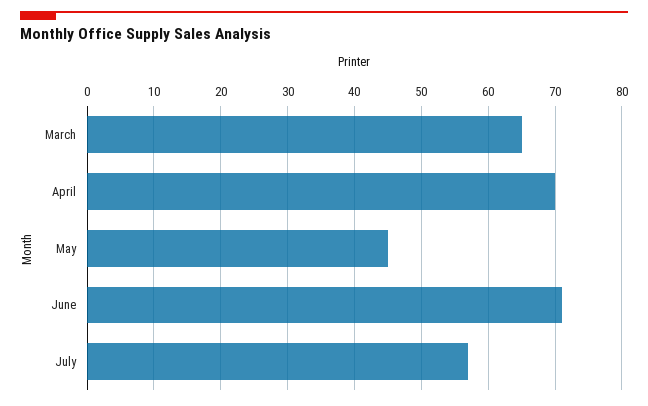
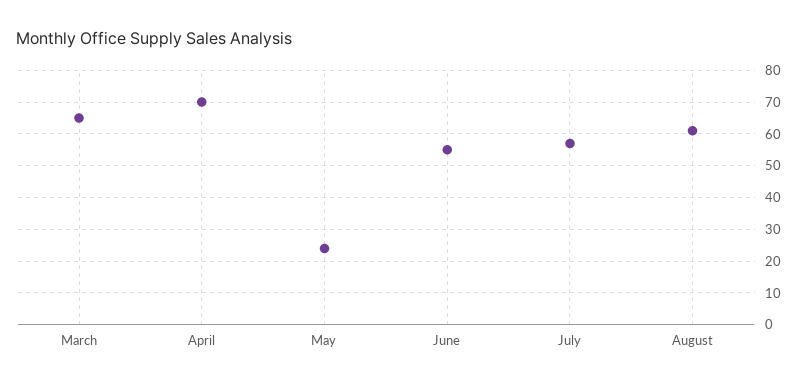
May: 45 -> 25
June: 71 -> 55
August: none -> 60

